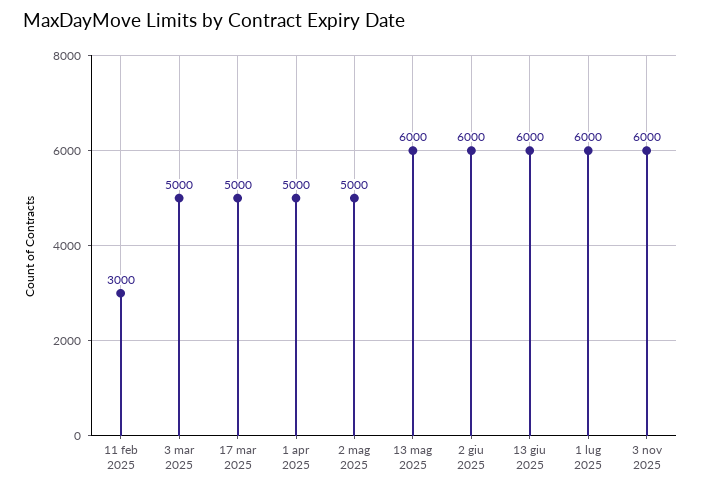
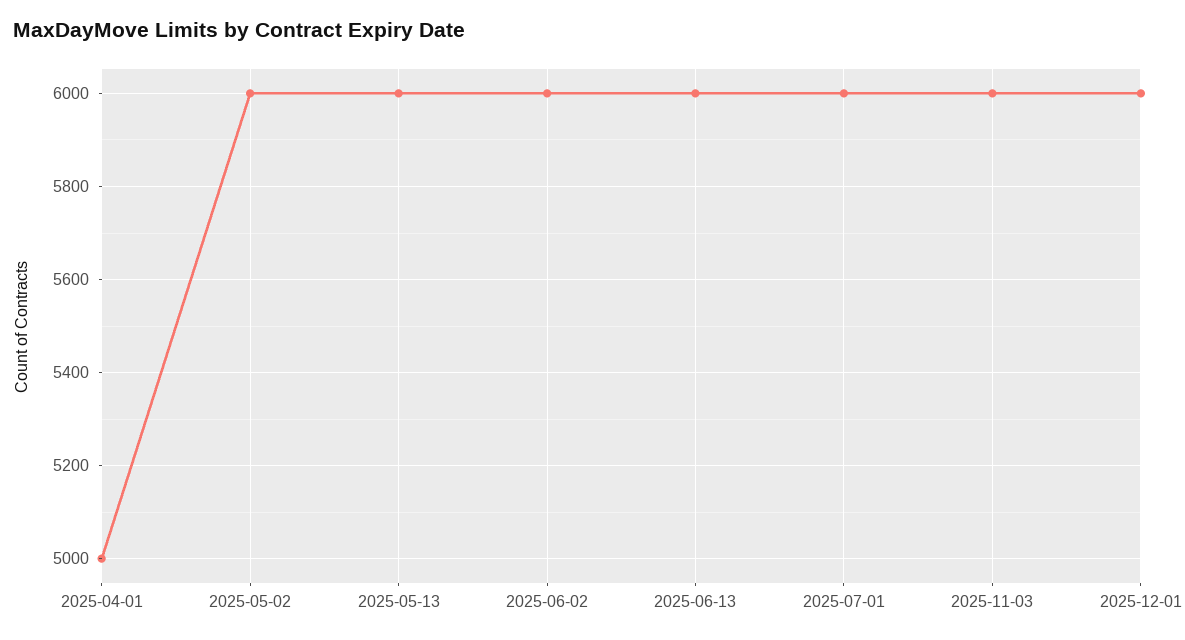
11 feb 2025: 3000 -> none
3 mar 2025: 5000 -> none
17 mar 2025: 5000 -> none
2 mag 2025: 5000 -> 6000
2025-12-01: none -> 6000

